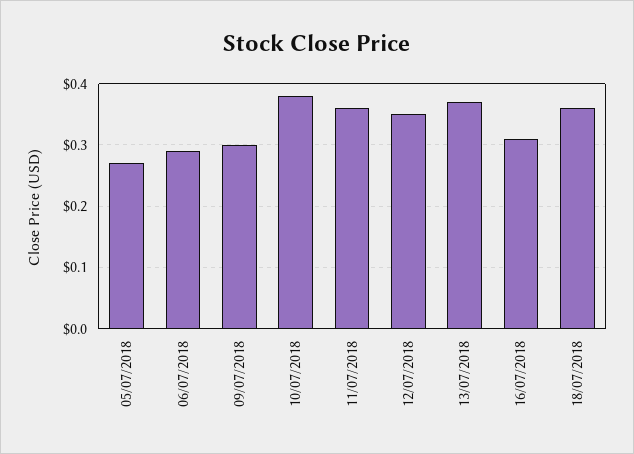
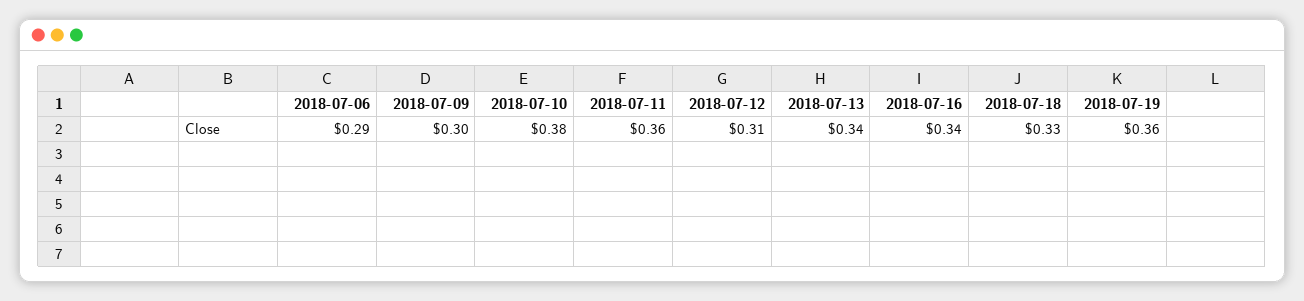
05/07/2018: 0.27 -> none
12/07/2018: 0.35 -> 0.31
13/07/2018: 0.37 -> 0.34
16/07/2018: 0.31 -> 0.34
18/07/2018: 0.36 -> 0.33
2018-07-19: none -> 0.36

